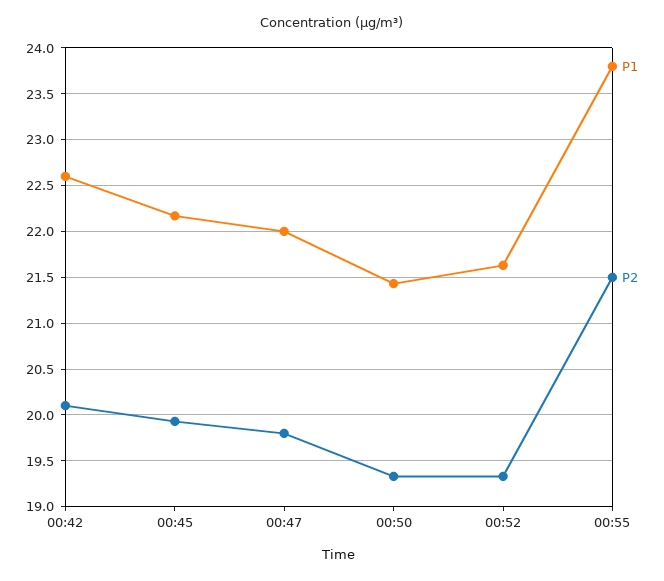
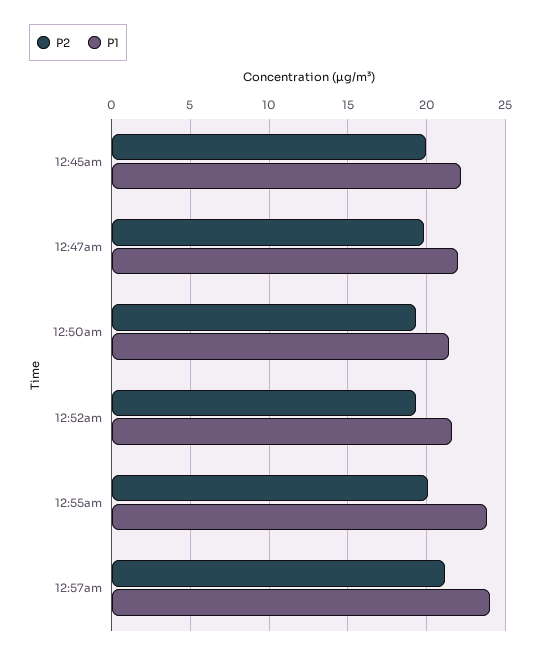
P1, 00:42: 22.6 -> none
P2, 00:42: 20.1 -> none
P2, 00:55: 21.5 -> 20
P2, 12:57am: none -> 21
P1, 12:57am: none -> 24

